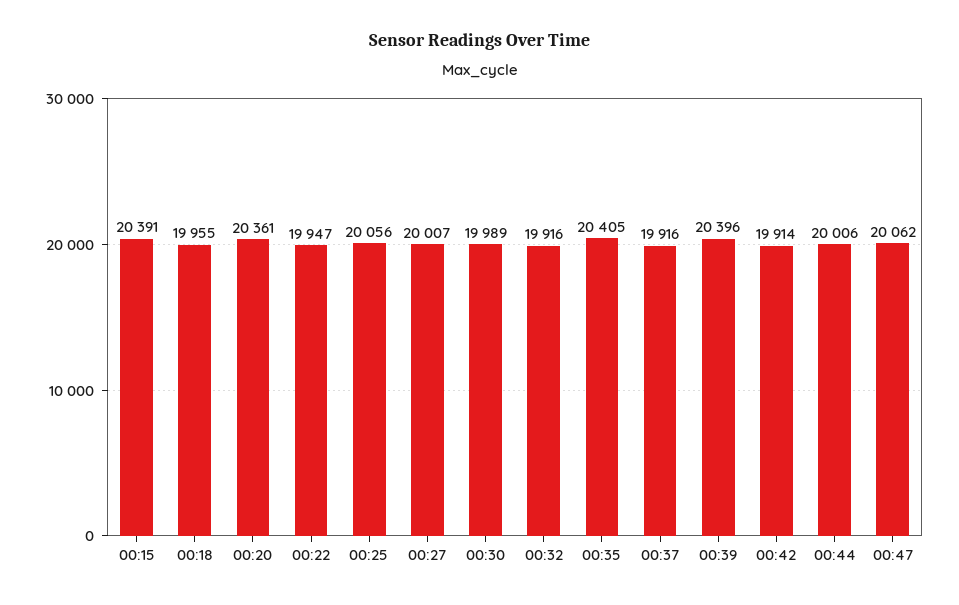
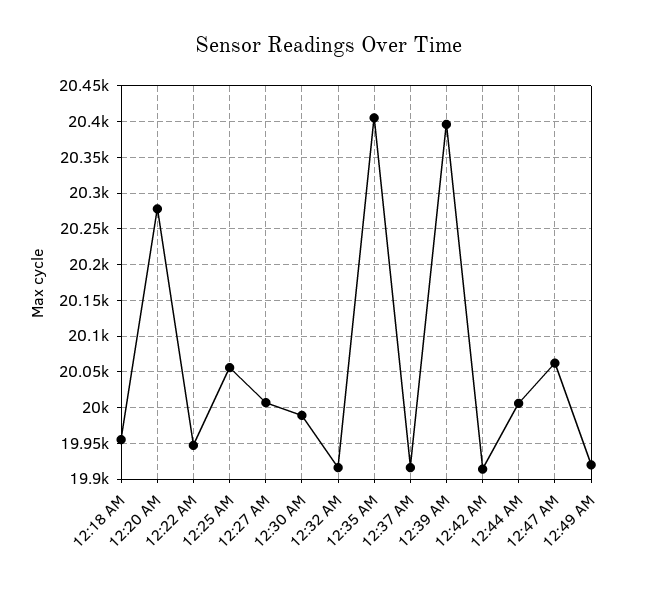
00:15: 20391 -> none
00:20: 20361 -> 20280
12:49 AM: none -> 19920

